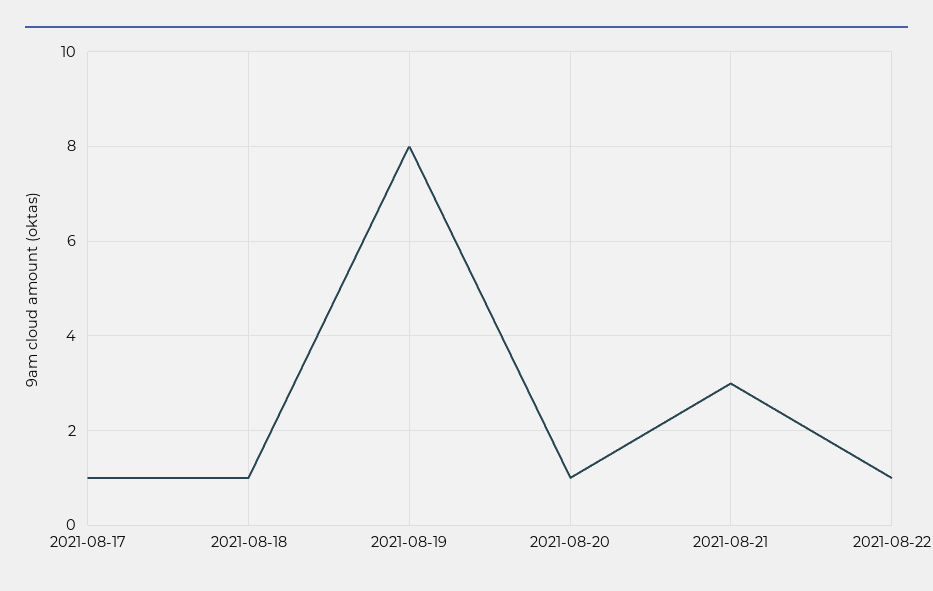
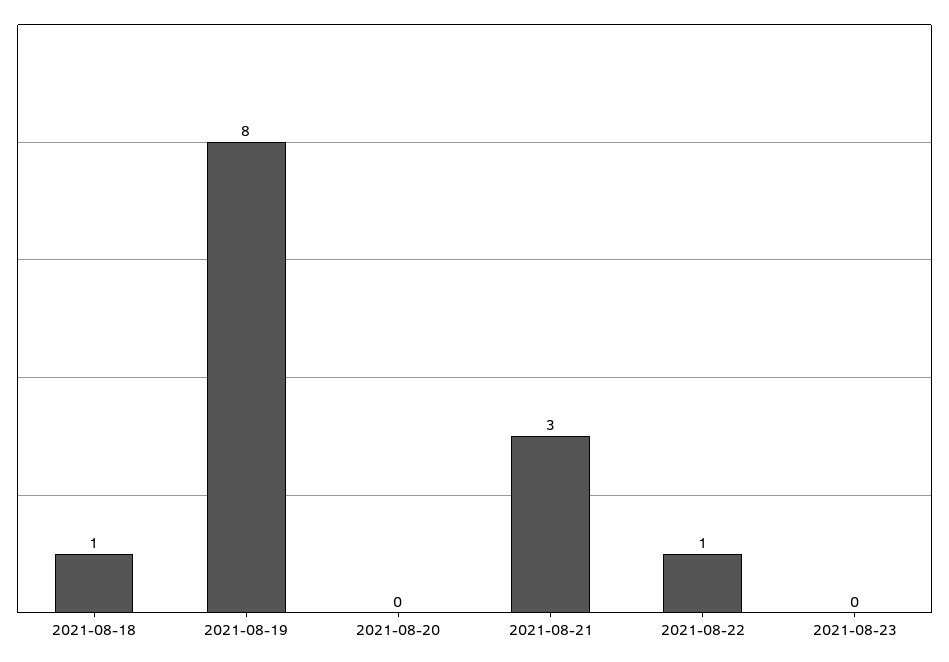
2021-08-17: 1 -> none
2021-08-20: 1 -> 0
2021-08-23: none -> 0

